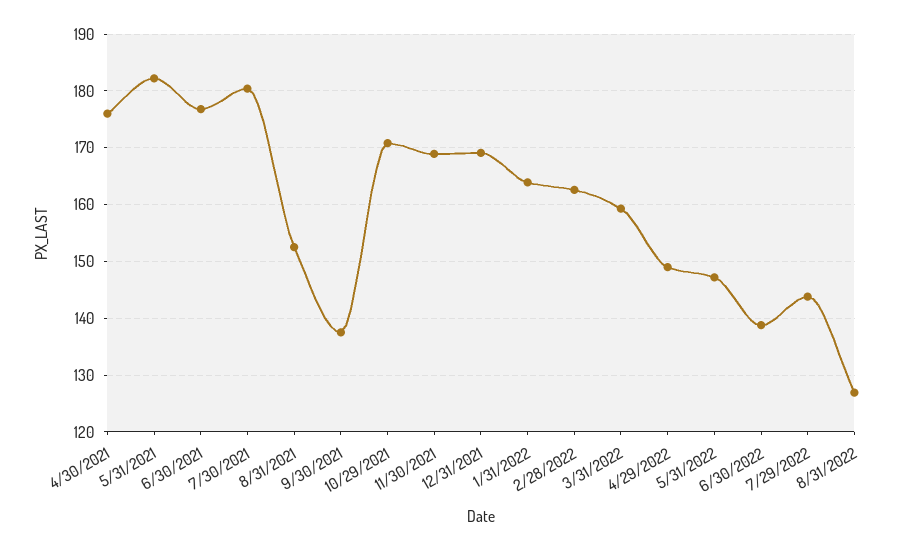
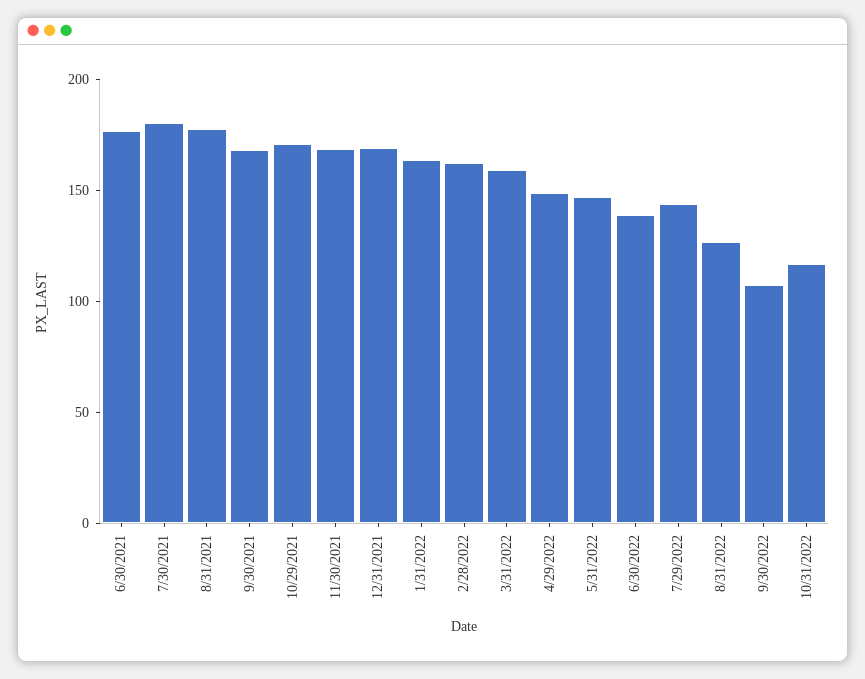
4/30/2021: 176 -> none
5/31/2021: 182 -> none
8/31/2021: 152 -> 180
9/30/2021: 138 -> 170
9/30/2022: none -> 110
10/31/2022: none -> 120

